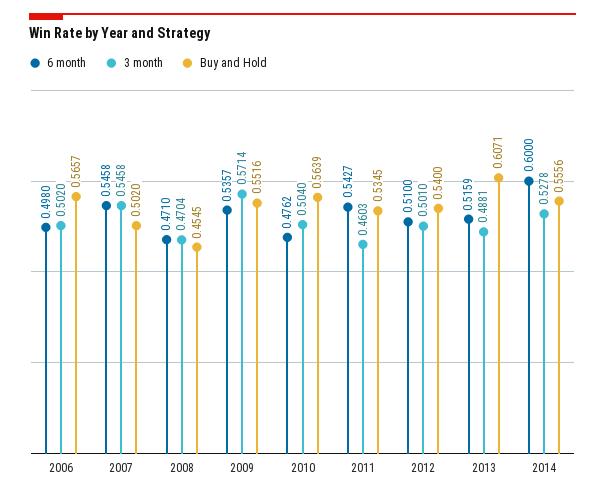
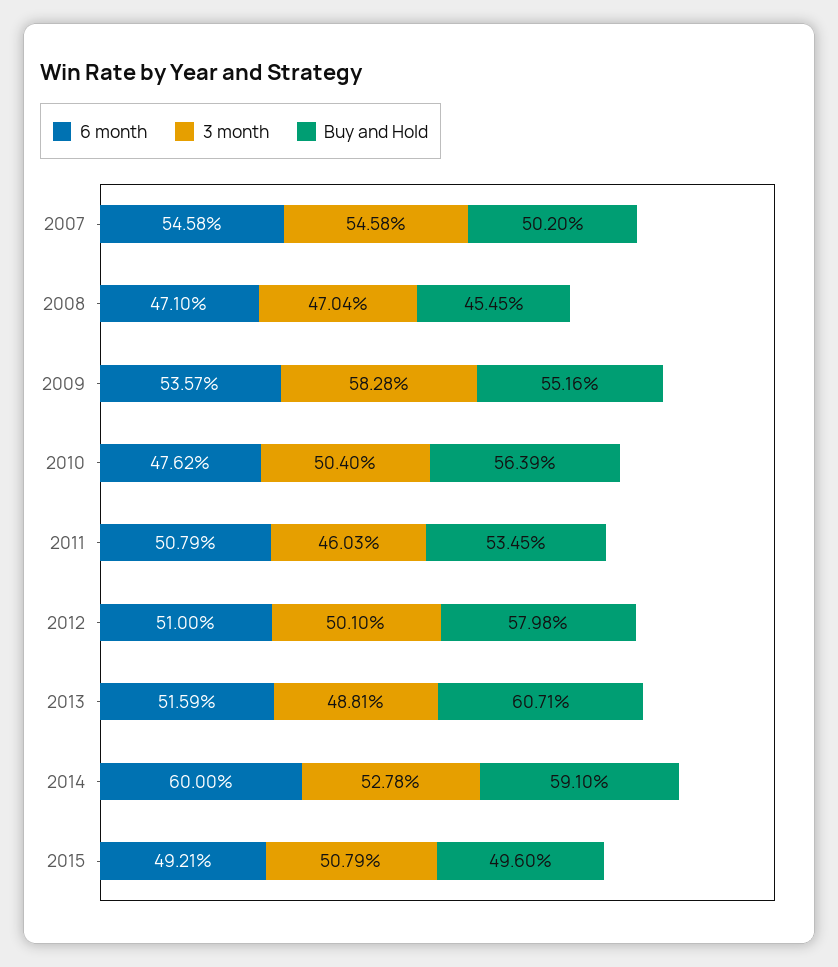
6 month, 2006: 0.498 -> none
3 month, 2006: 0.502 -> none
Buy and Hold, 2006: 0.5657 -> none
3 month, 2009: 0.5714 -> 0.5828
6 month, 2011: 0.5427 -> 0.5079
Buy and Hold, 2012: 0.54 -> 0.5798
Buy and Hold, 2014: 0.5556 -> 0.591
6 month, 2015: none -> 0.4921
3 month, 2015: none -> 0.5079
Buy and Hold, 2015: none -> 0.496

